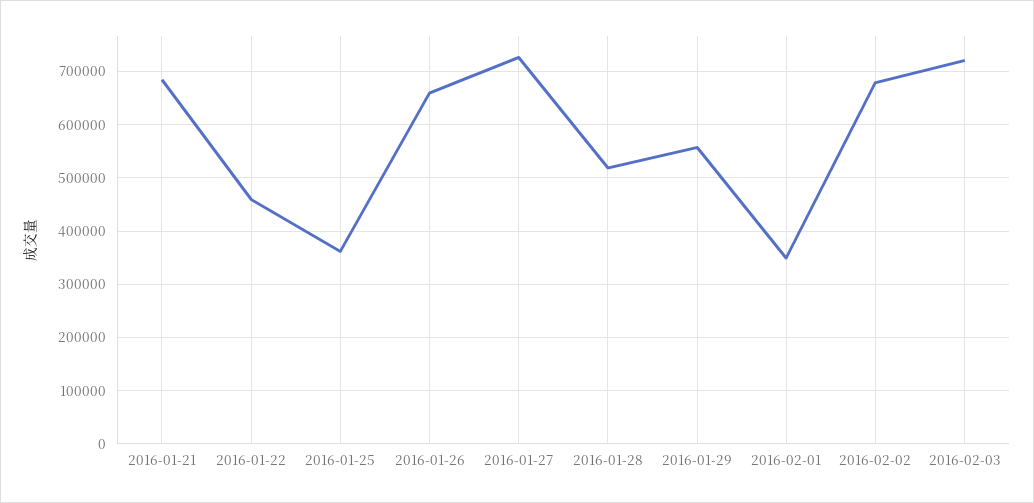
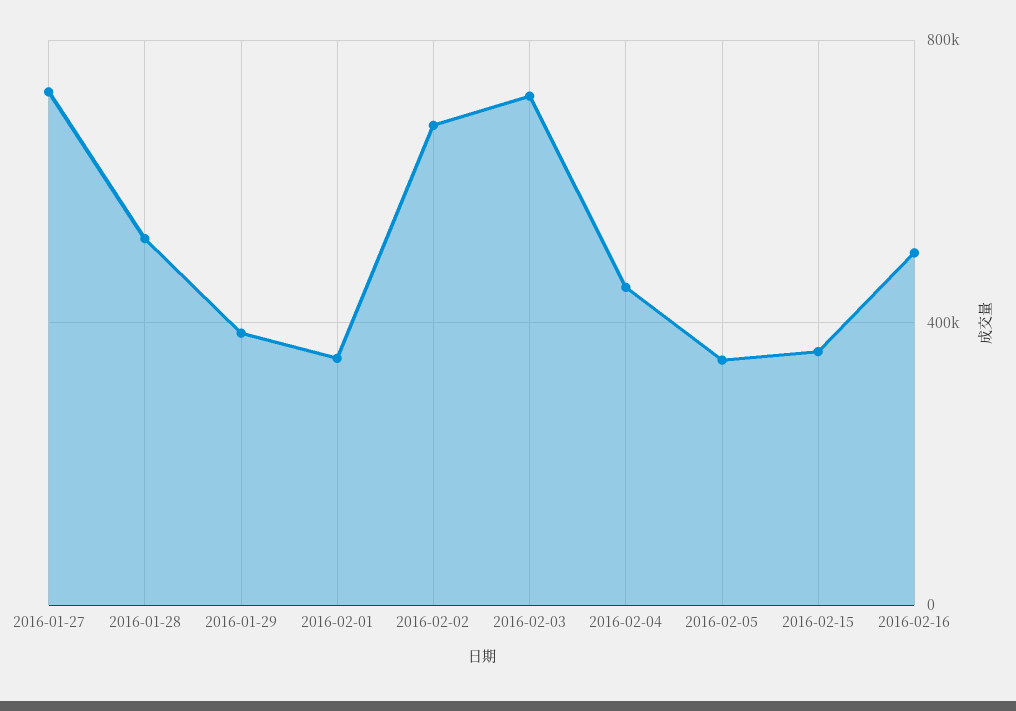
2016-01-21: 680000 -> none
2016-01-22: 460000 -> none
2016-01-25: 360000 -> none
2016-01-26: 660000 -> none
2016-01-29: 560000 -> 400000
2016-02-04: none -> 450000
2016-02-05: none -> 350000
2016-02-15: none -> 350000
2016-02-16: none -> 500000

